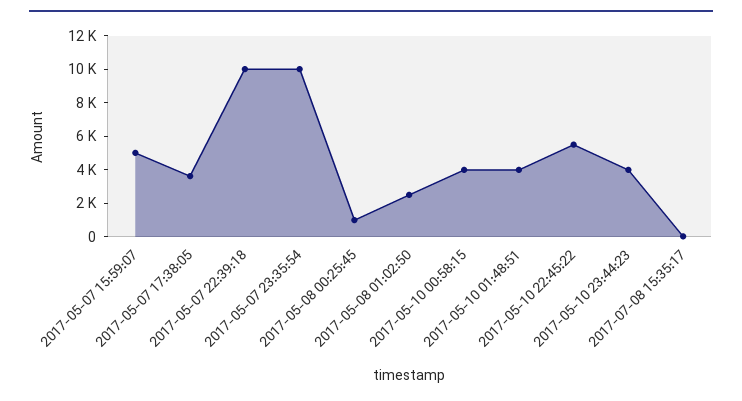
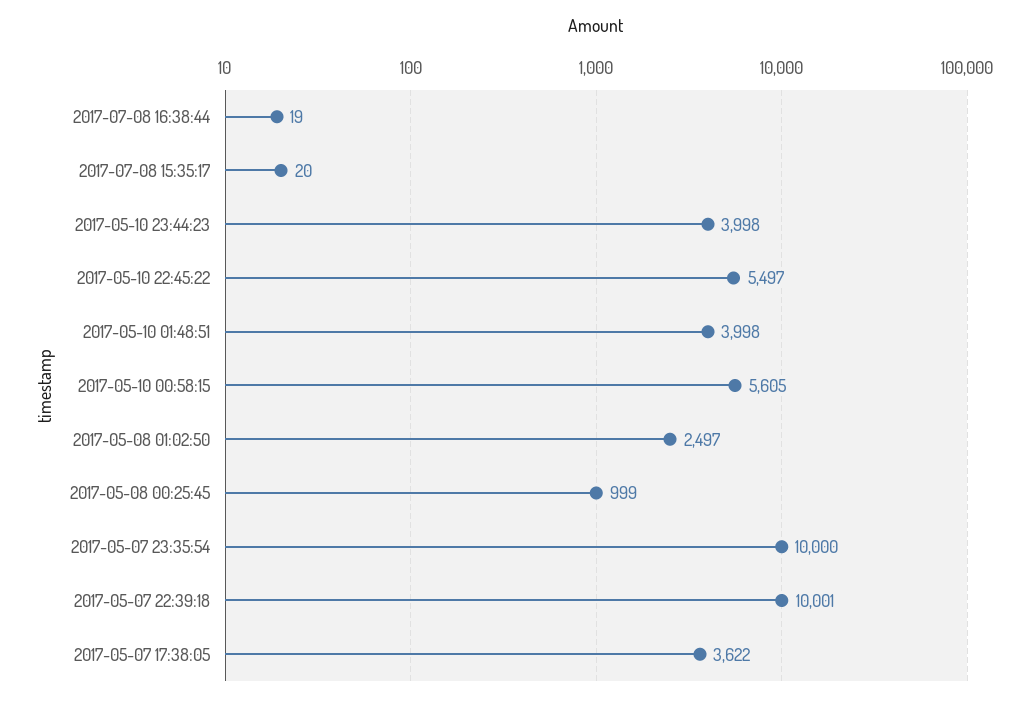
2017-05-07 15:59:07: 5000 -> none
2017-05-10 00:58:15: 4000 -> 5605
2017-07-08 16:38:44: none -> 19

